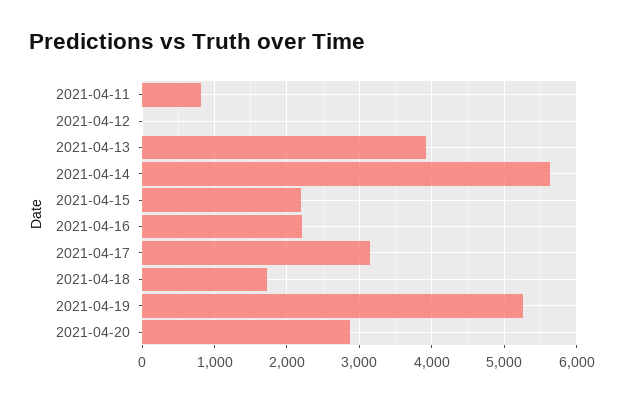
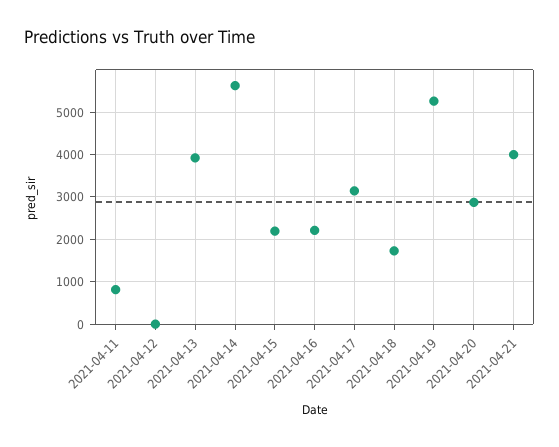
2021-04-21: none -> 4000

